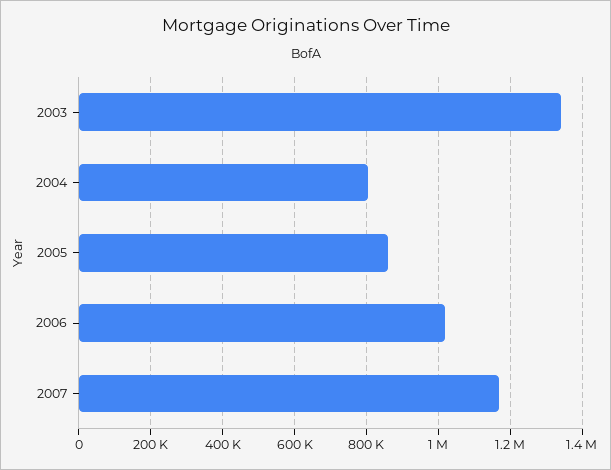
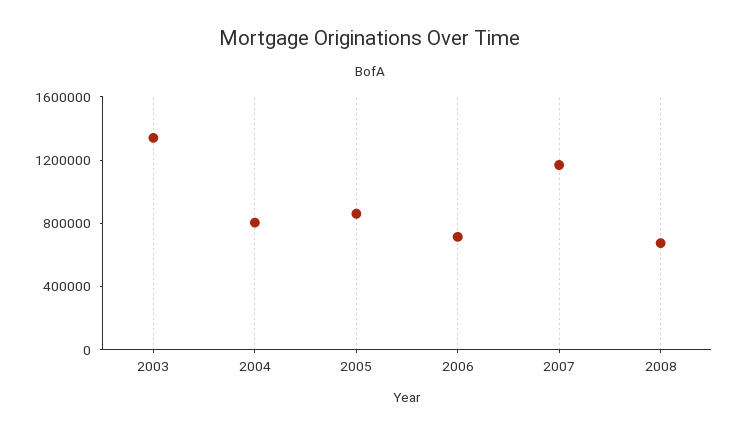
2006: 1020000 -> 700000
2008: none -> 700000

